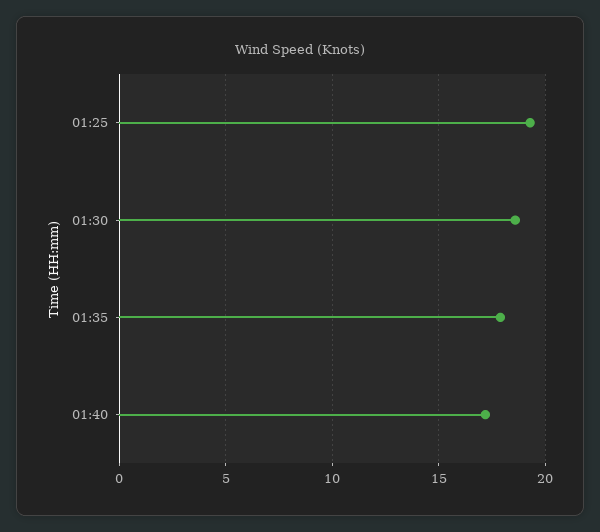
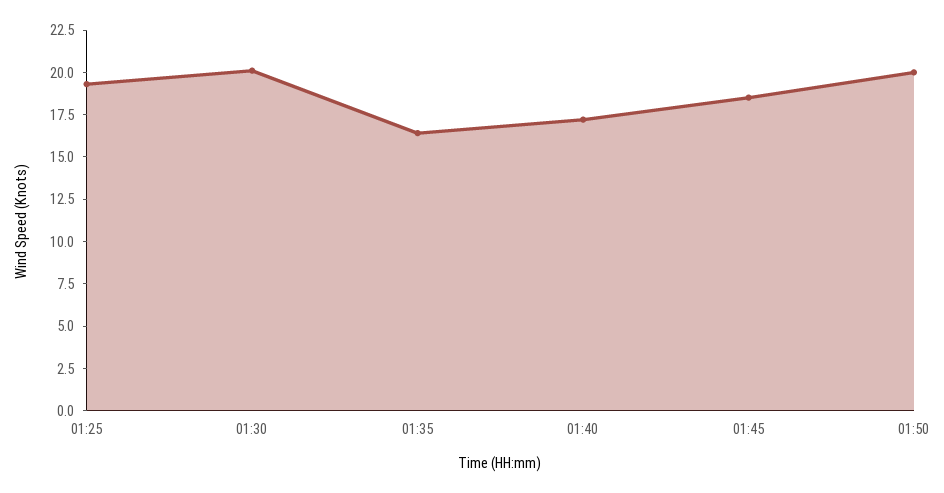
01:30: 18.5 -> 20
01:35: 18 -> 16.5
01:45: none -> 18.5
01:50: none -> 20

